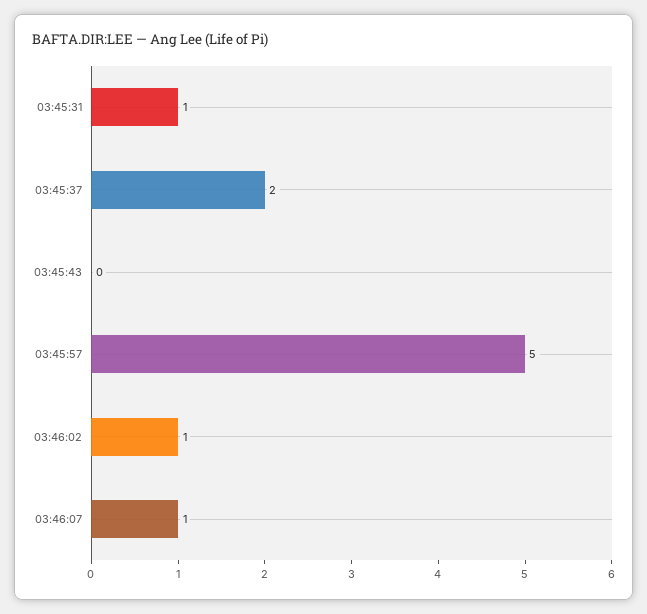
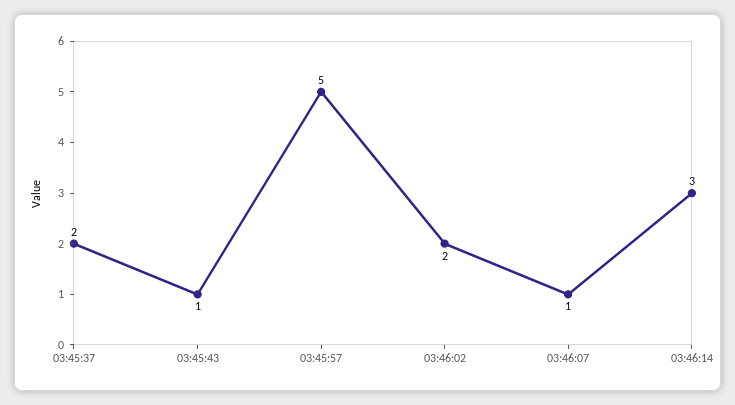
03:45:31: 1 -> none
03:45:43: 0 -> 1
03:46:02: 1 -> 2
03:46:14: none -> 3

